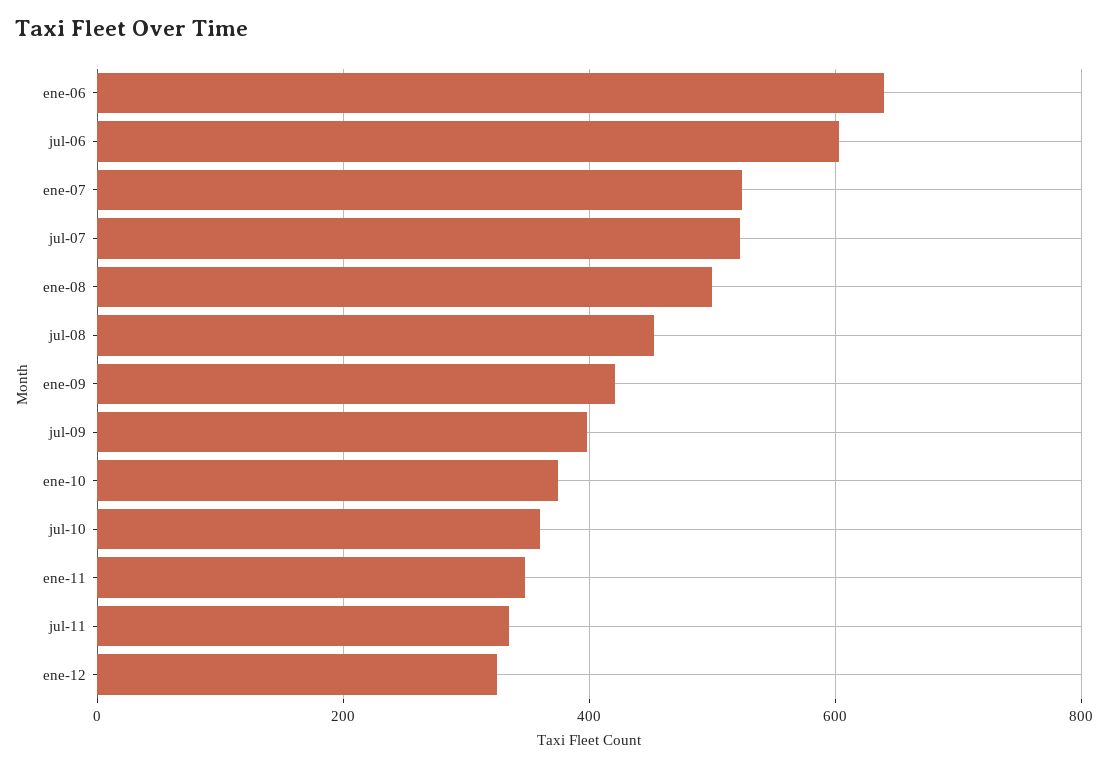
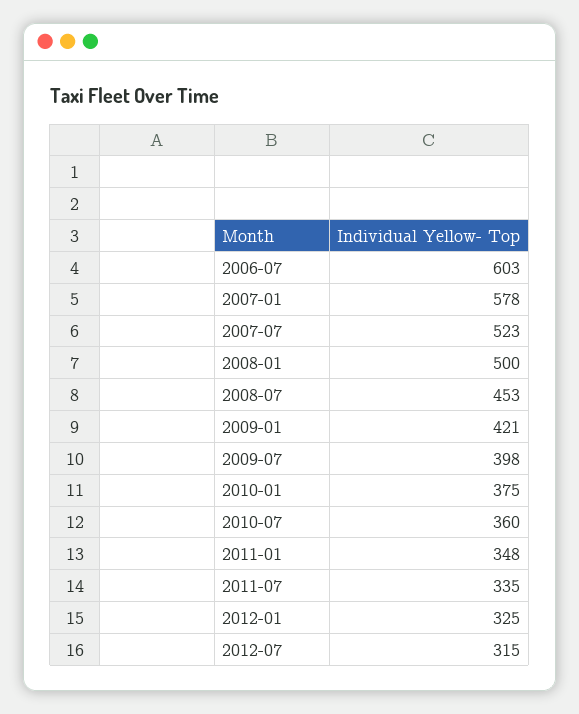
ene-06: 640 -> none
ene-07: 520 -> 578
2012-07: none -> 315

